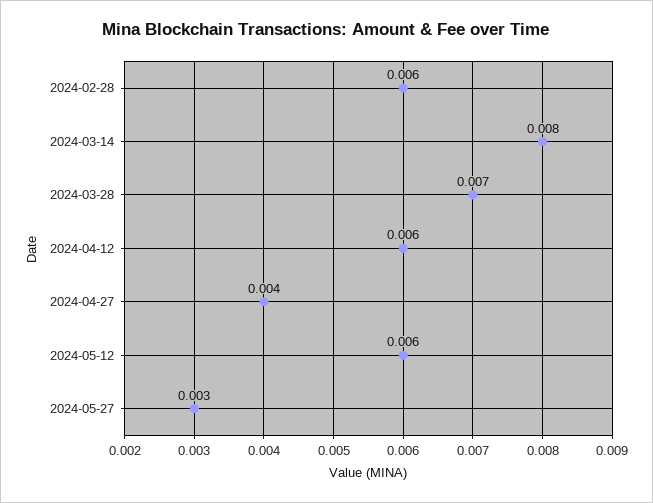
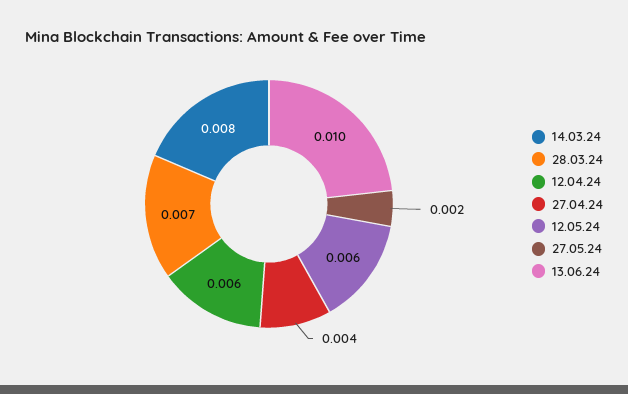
2024-02-28: 0.006 -> none
2024-05-27: 0.003 -> 0.002
13.06.24: none -> 0.01

